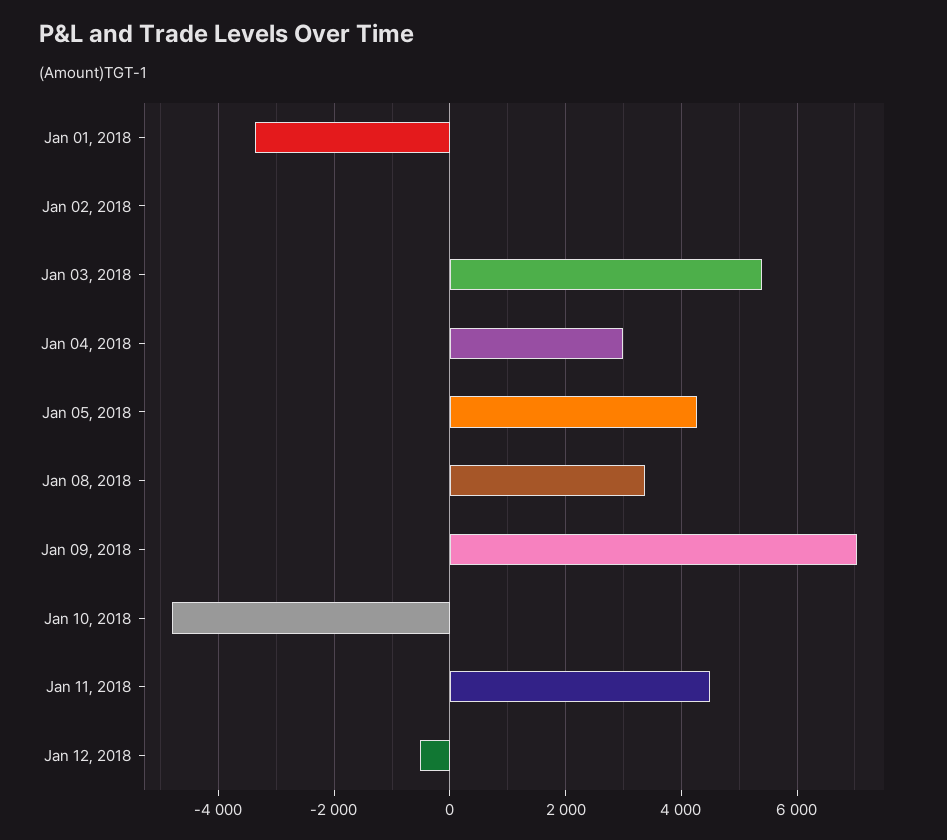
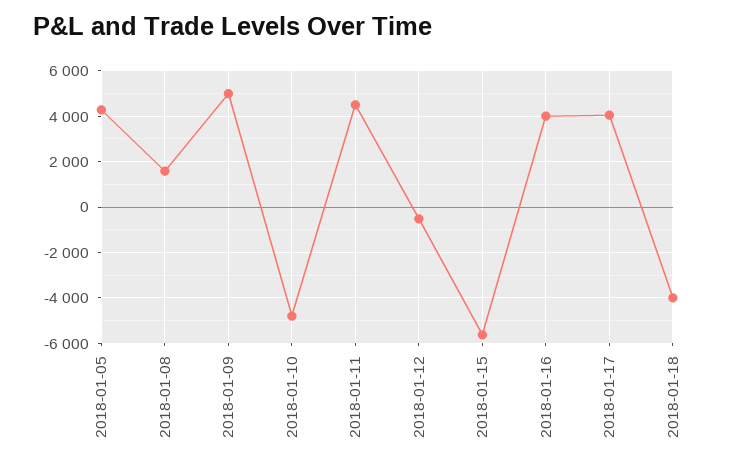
Jan 01, 2018: -3400 -> none
Jan 02, 2018: 0 -> none
Jan 03, 2018: 5400 -> none
Jan 04, 2018: 3000 -> none
Jan 08, 2018: 3400 -> 1500
Jan 09, 2018: 7000 -> 5000
2018-01-15: none -> -5500
2018-01-16: none -> 4000
2018-01-17: none -> 4000
2018-01-18: none -> -4000

